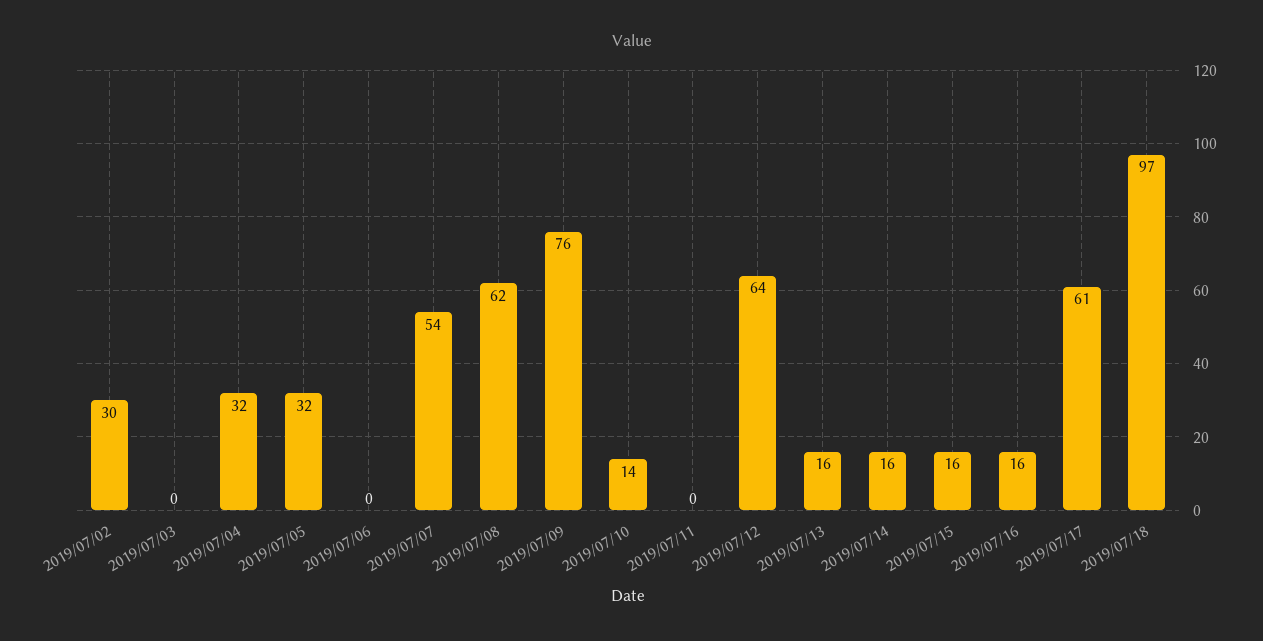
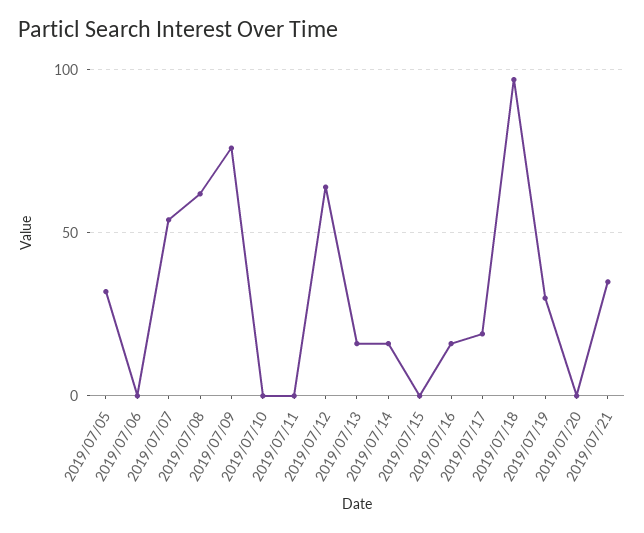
2019/07/02: 30 -> none
2019/07/03: 0 -> none
2019/07/04: 32 -> none
2019/07/10: 14 -> 0
2019/07/15: 16 -> 0
2019/07/17: 61 -> 20
2019/07/19: none -> 30
2019/07/20: none -> 0
2019/07/21: none -> 35

